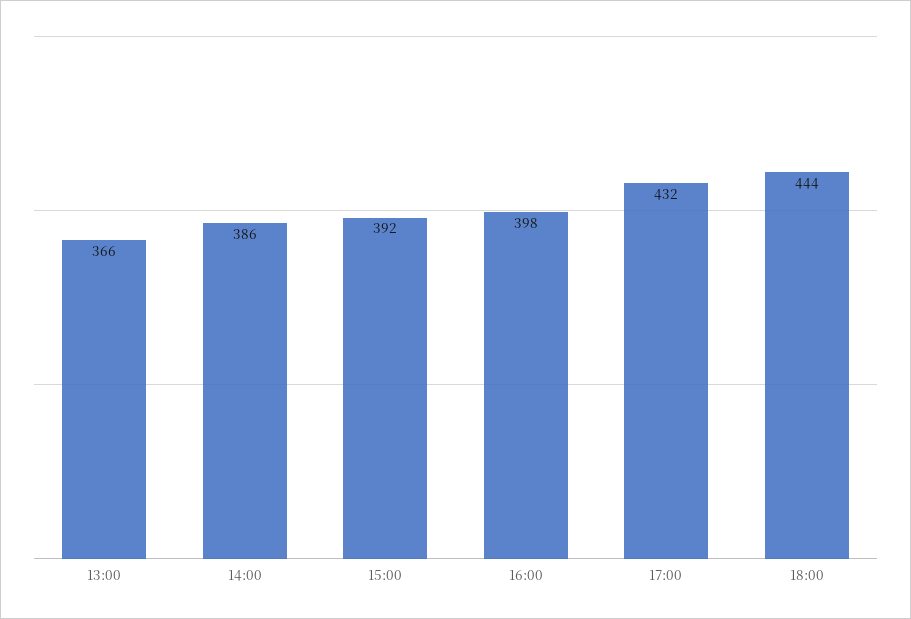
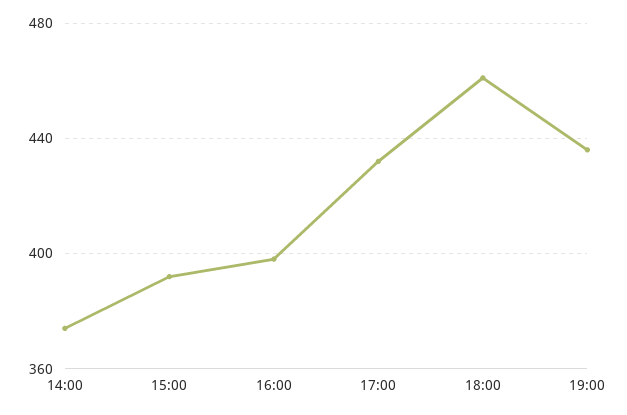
13:00: 366 -> none
14:00: 386 -> 375
18:00: 444 -> 460
19:00: none -> 435

